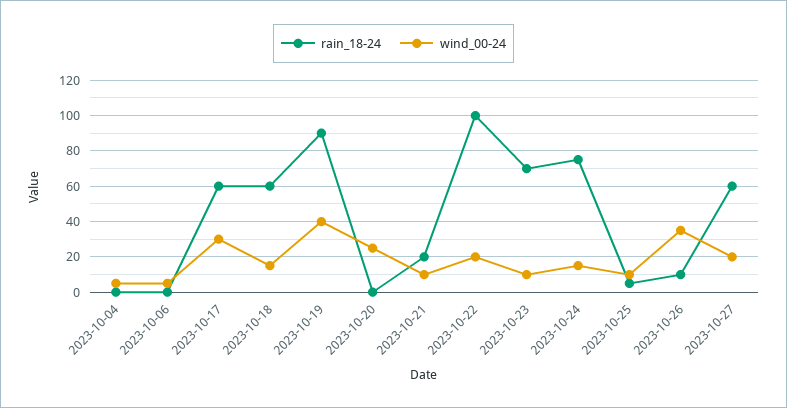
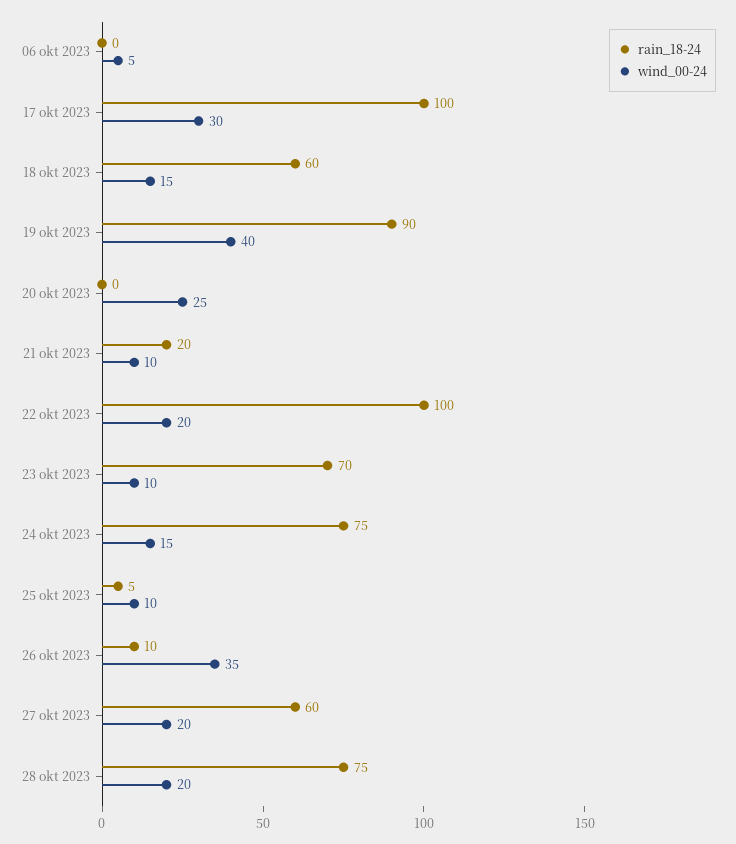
rain_18-24, 2023-10-04: 0 -> none
wind_00-24, 2023-10-04: 5 -> none
rain_18-24, 2023-10-17: 60 -> 100
rain_18-24, 28 okt 2023: none -> 75
wind_00-24, 28 okt 2023: none -> 20

